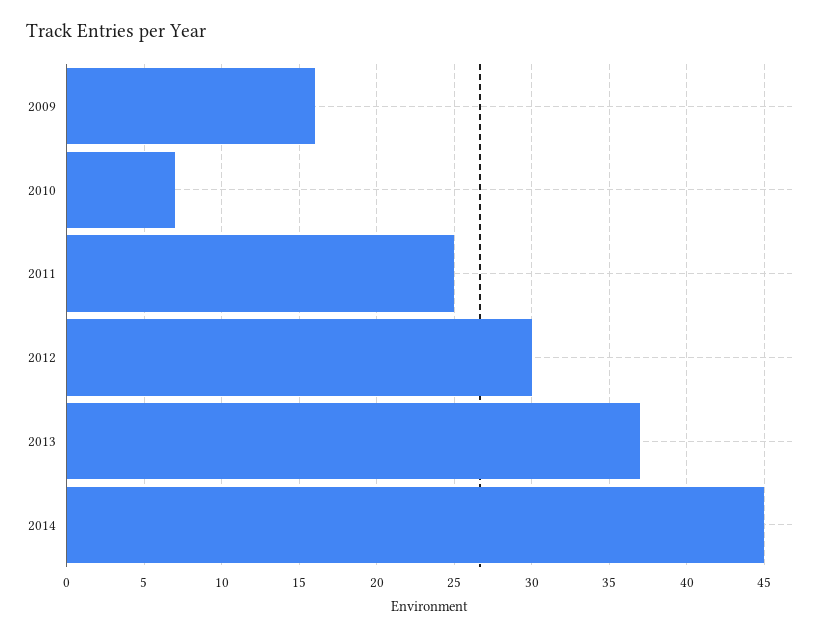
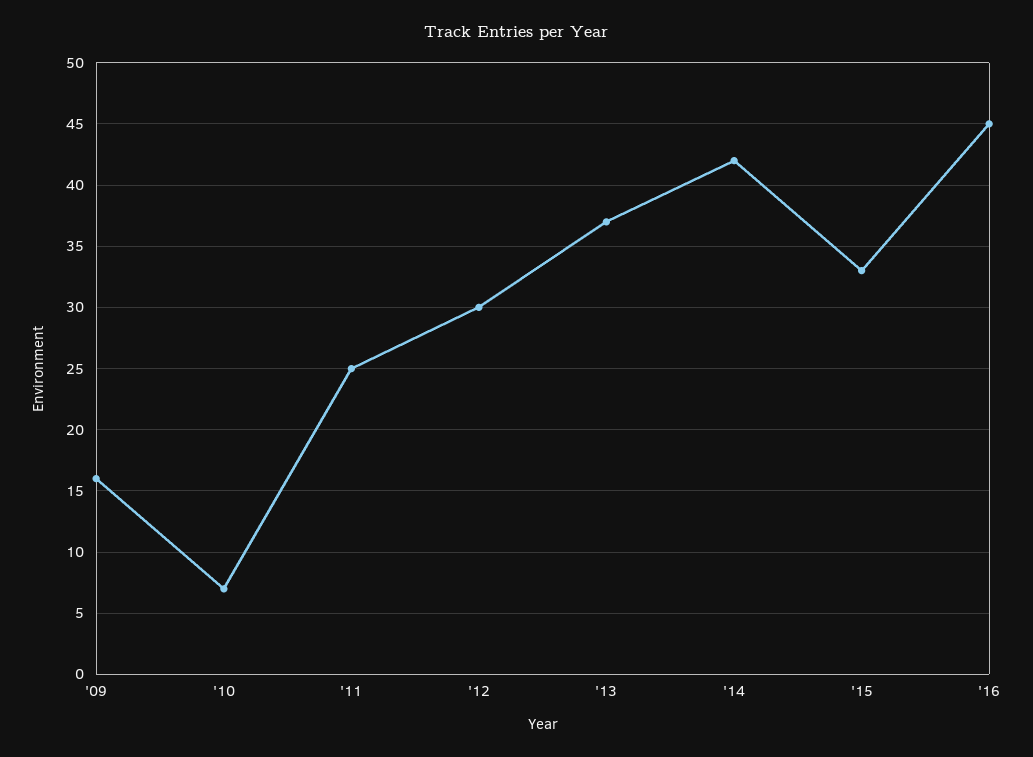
2014: 45 -> 42
'15: none -> 33
'16: none -> 45

